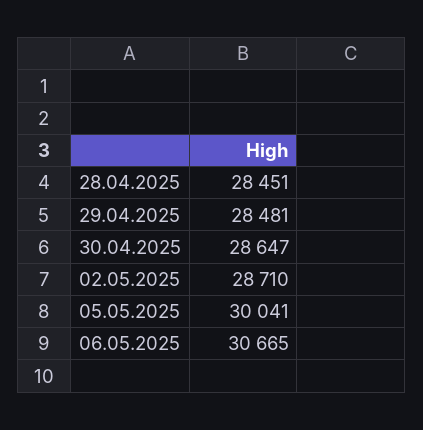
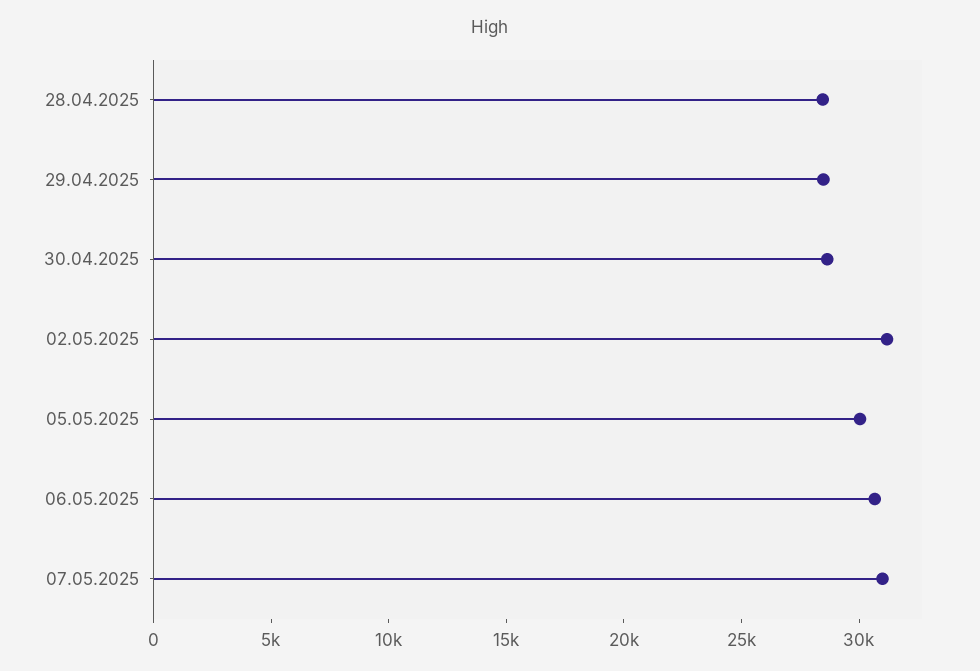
02.05.2025: 28710 -> 31000
07.05.2025: none -> 31000

